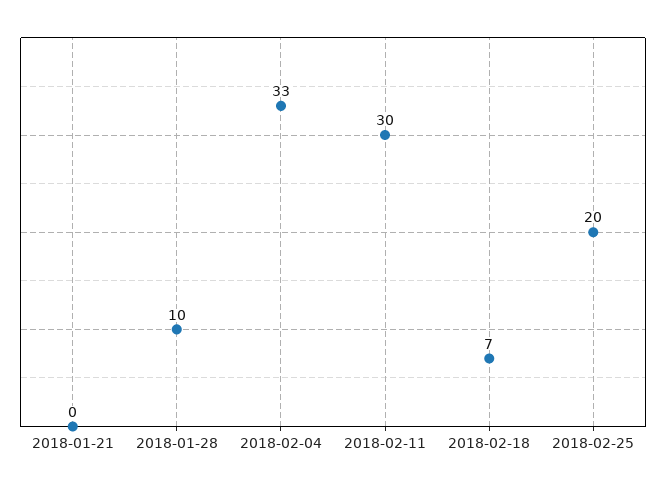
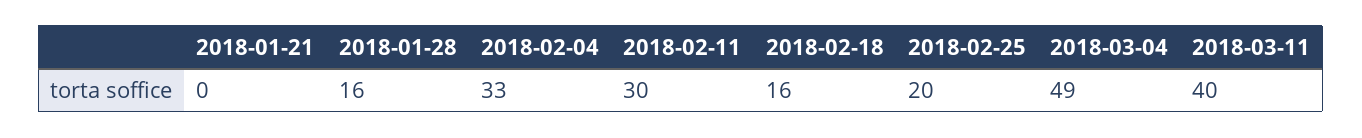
2018-01-28: 10 -> 16
2018-02-18: 7 -> 16
2018-03-04: none -> 49
2018-03-11: none -> 40

